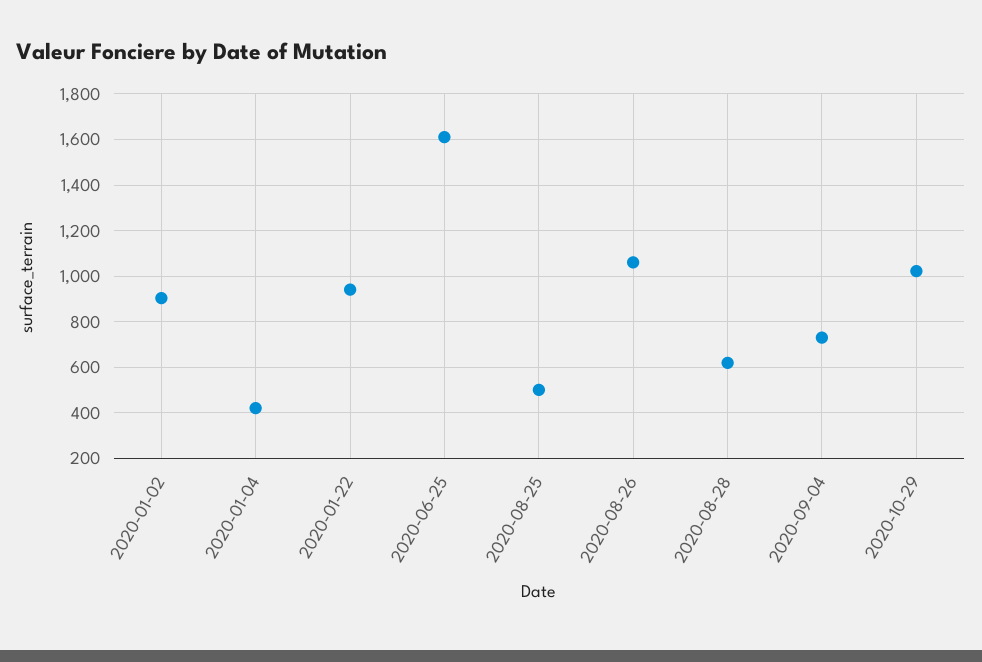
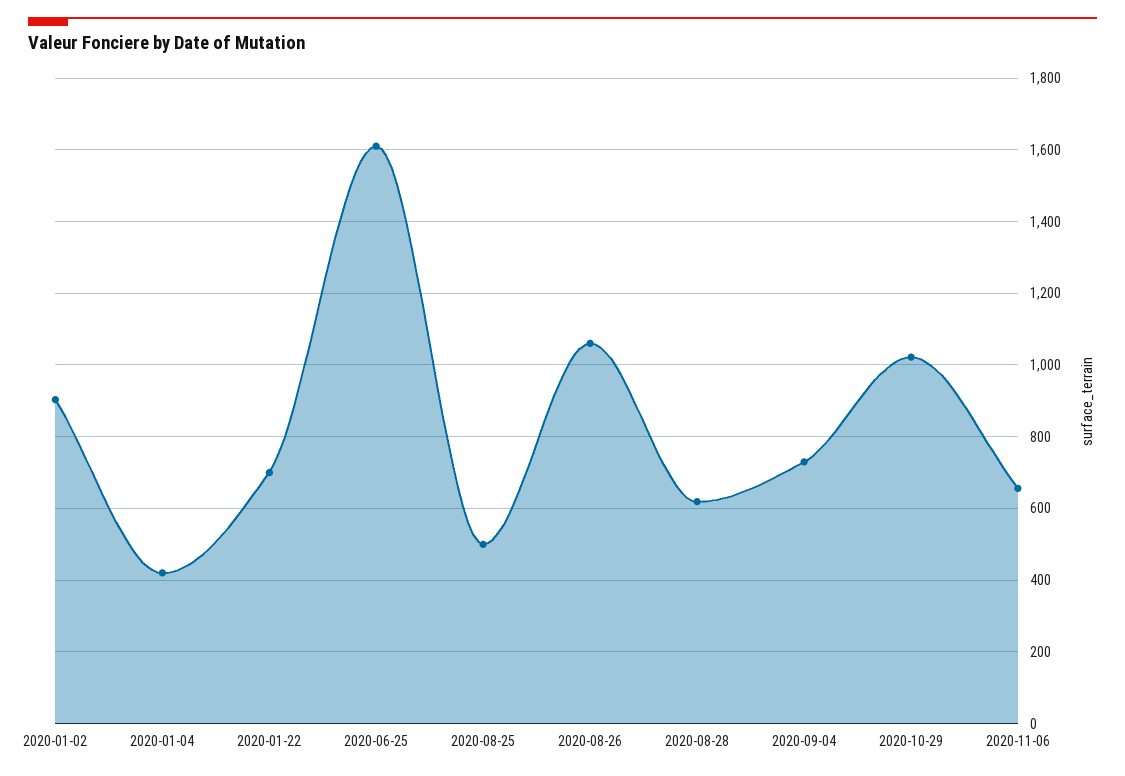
2020-01-22: 950 -> 700
2020-11-06: none -> 660

